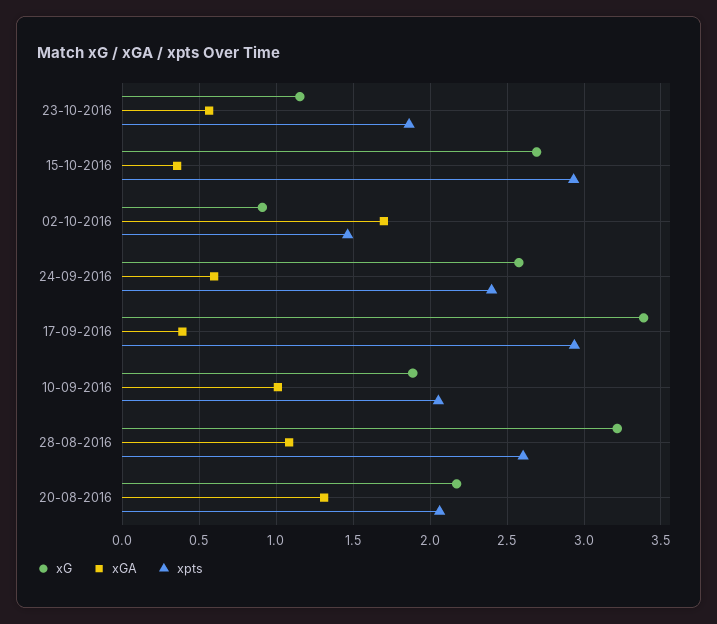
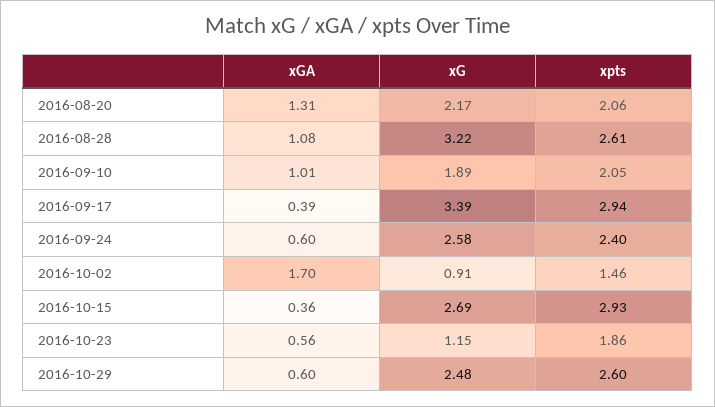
xGA, 2016-10-29: none -> 0.6
xG, 2016-10-29: none -> 2.48
xpts, 2016-10-29: none -> 2.6

